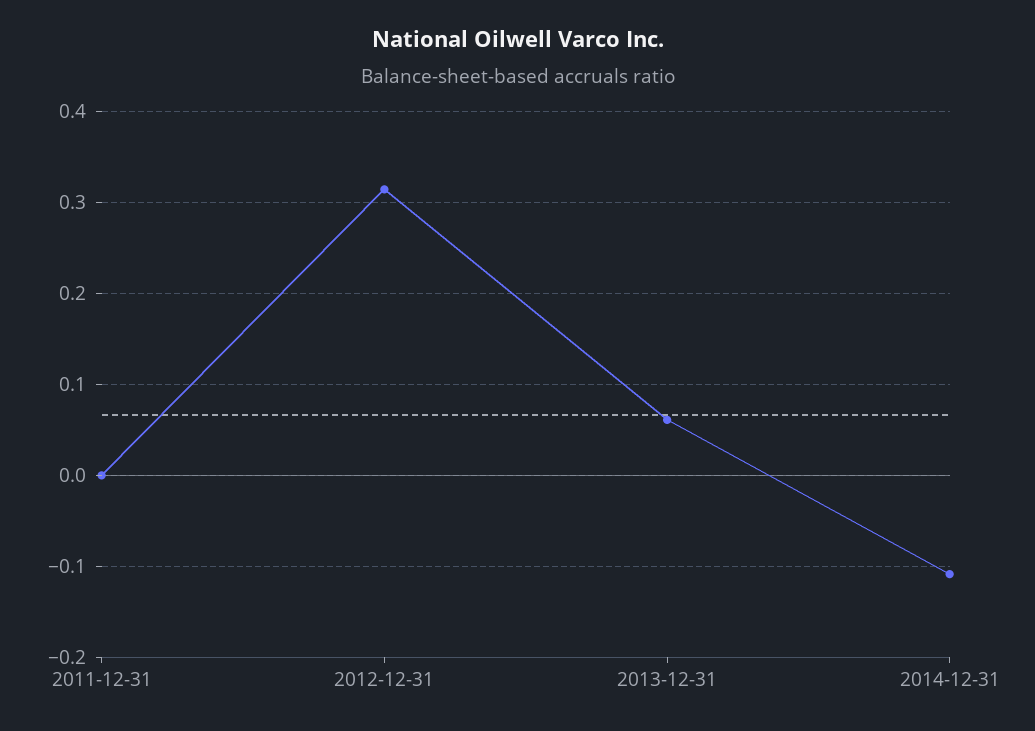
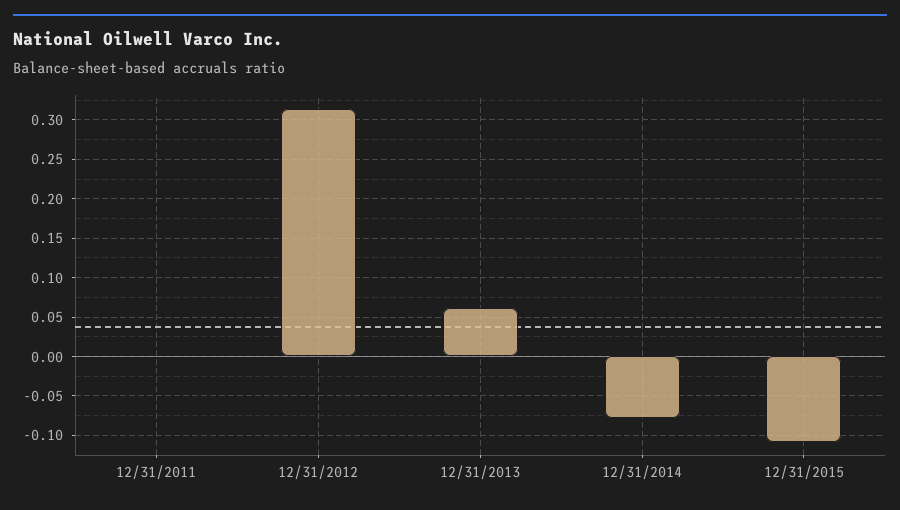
2014-12-31: -0.11 -> -0.08
12/31/2015: none -> -0.11

